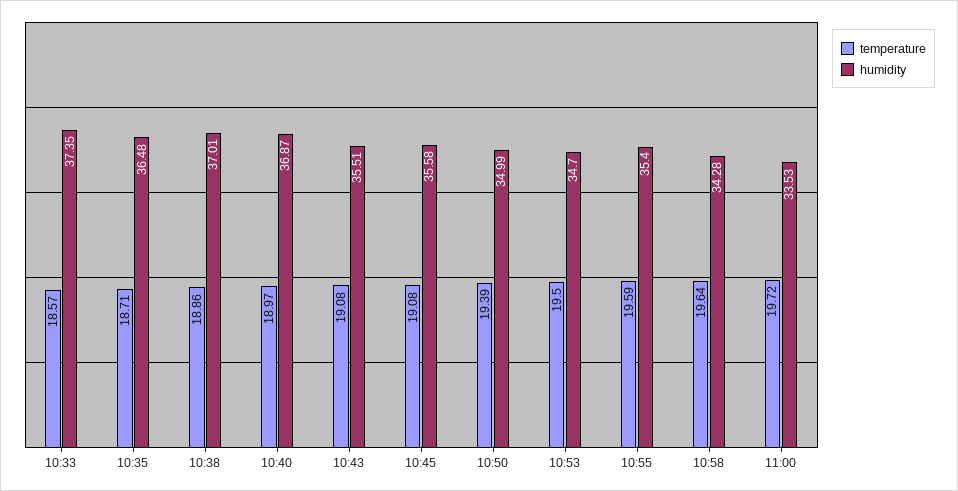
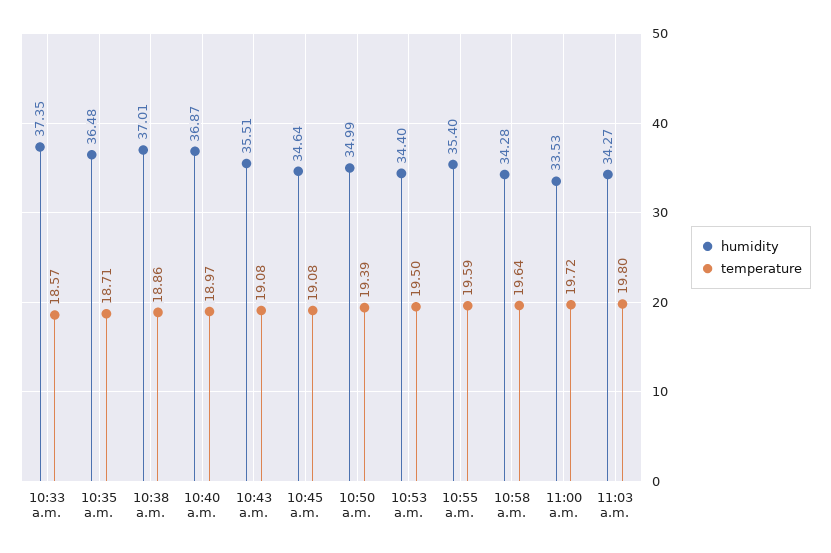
humidity, 10:45: 35.58 -> 34.64
humidity, 10:53: 34.7 -> 34.4
humidity, 11:03 a.m.: none -> 34.27
temperature, 11:03 a.m.: none -> 19.8

